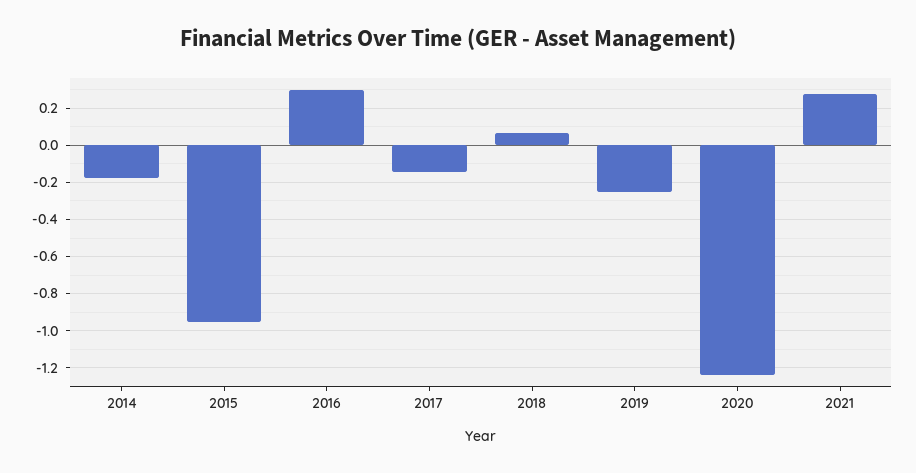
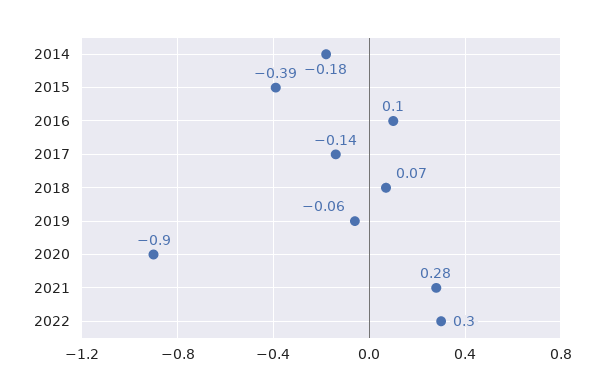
2015: -0.95 -> -0.39
2016: 0.3 -> 0.1
2019: -0.25 -> -0.06
2020: -1.25 -> -0.9
2022: none -> 0.3

